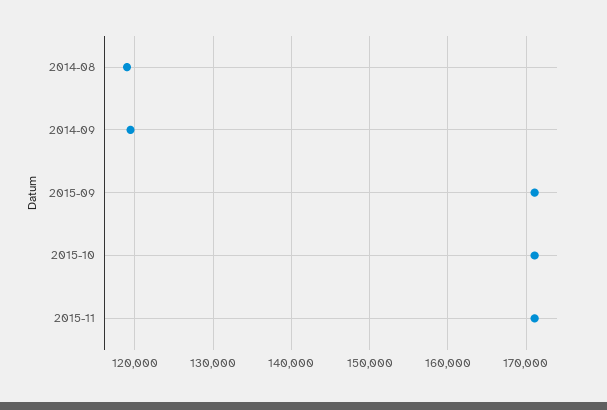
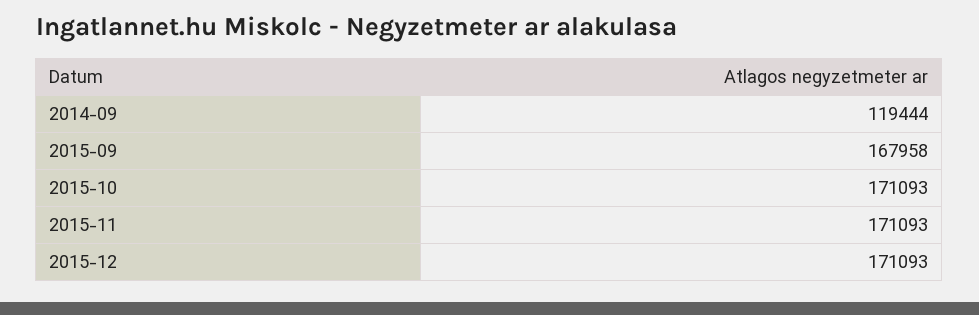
2014-08: 119000 -> none
2015-09: 171000 -> 167958
2015-12: none -> 171093

